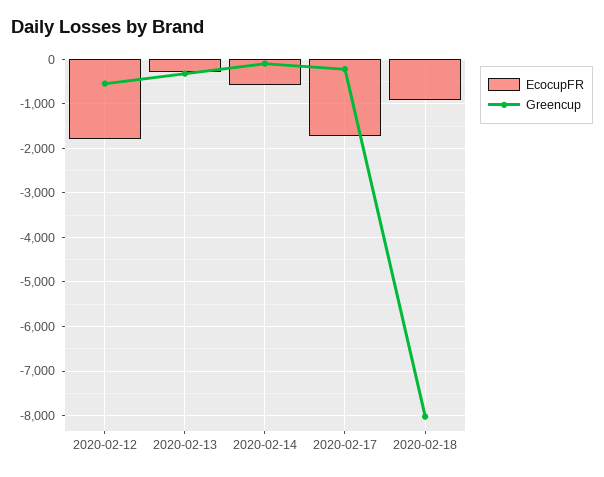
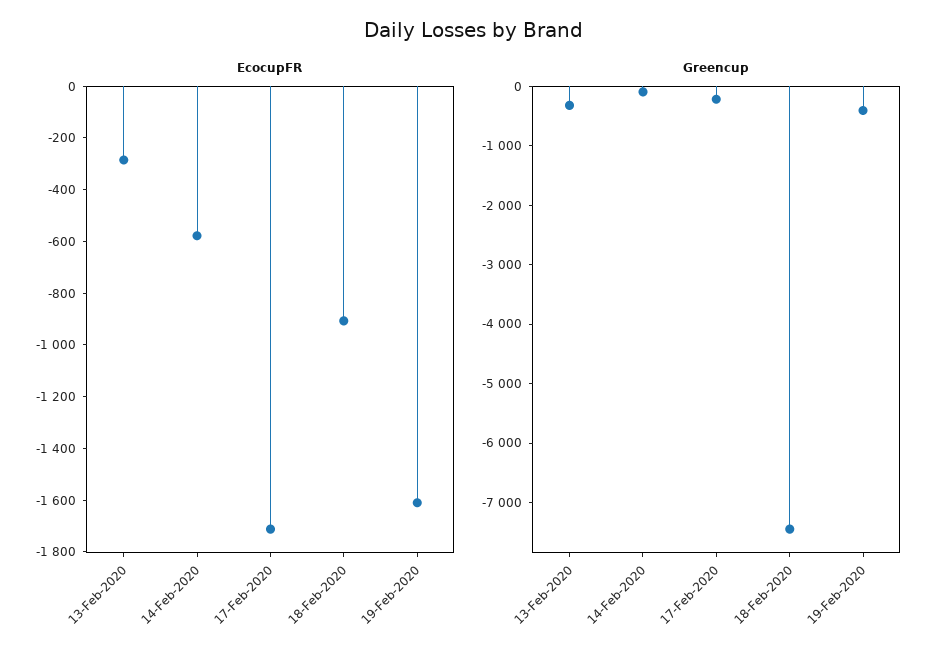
EcocupFR, 2020-02-12: -1800 -> none
Greencup, 2020-02-12: -600 -> none
Greencup, 2020-02-18: -8000 -> -7400
EcocupFR, 19-Feb-2020: none -> -1600
Greencup, 19-Feb-2020: none -> -400

